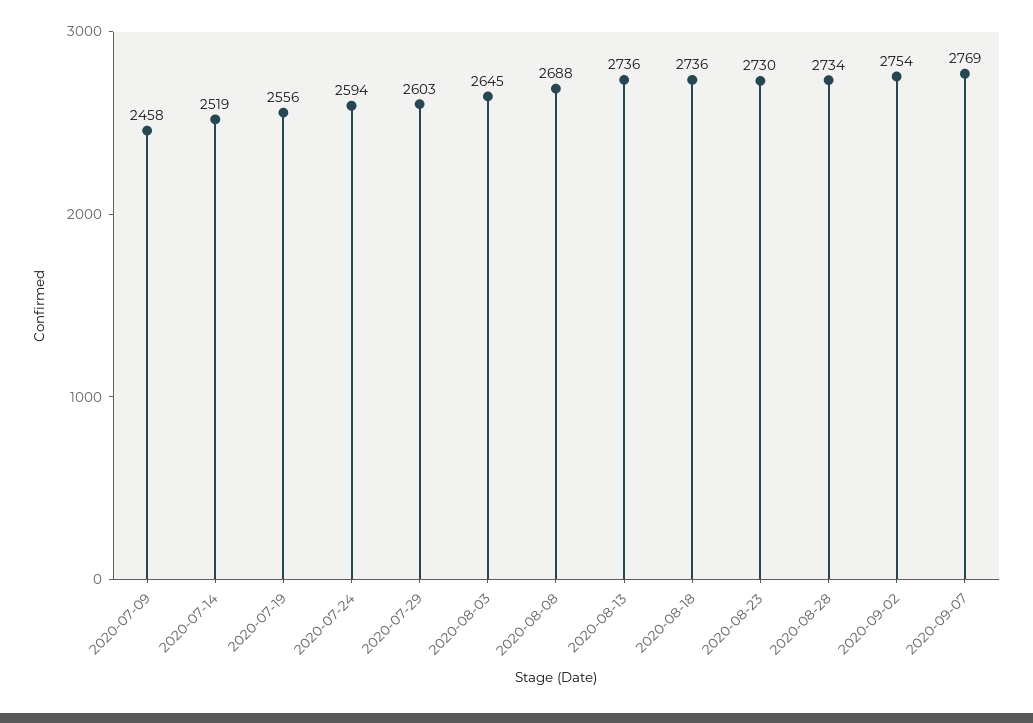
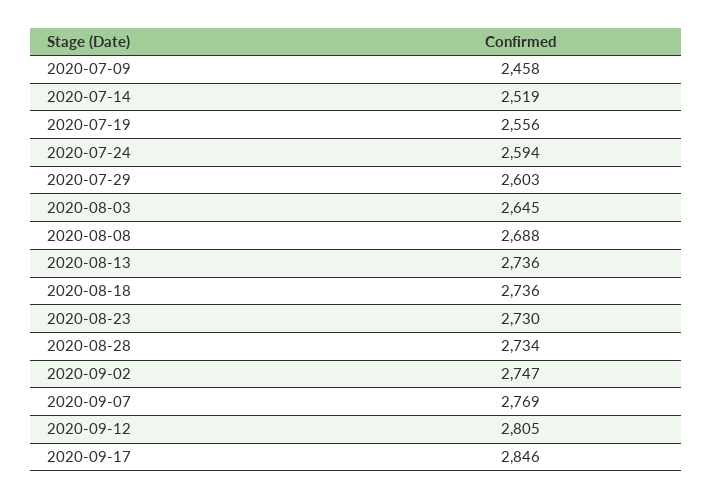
2020-09-02: 2754 -> 2747
2020-09-12: none -> 2805
2020-09-17: none -> 2846

